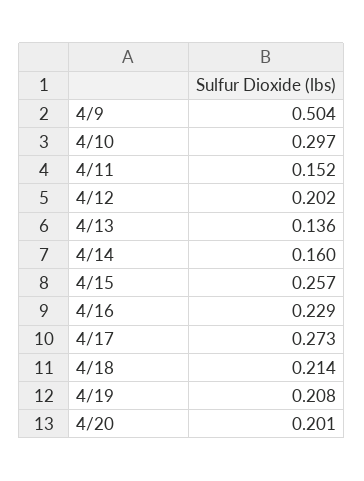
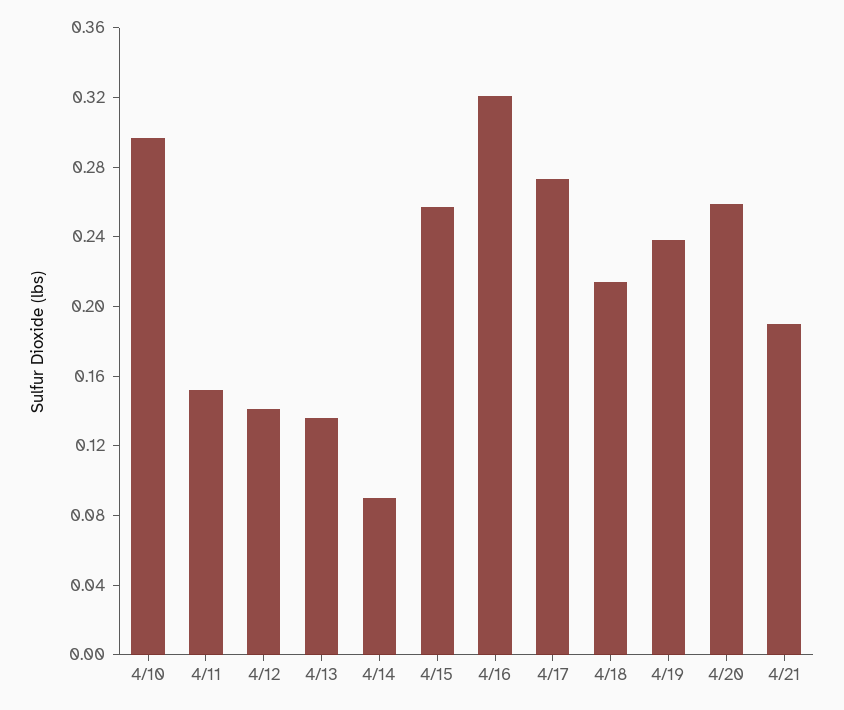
4/9: 0.504 -> none
4/12: 0.202 -> 0.14
4/14: 0.16 -> 0.09
4/16: 0.229 -> 0.32
4/19: 0.208 -> 0.24
4/20: 0.201 -> 0.26
4/21: none -> 0.19

